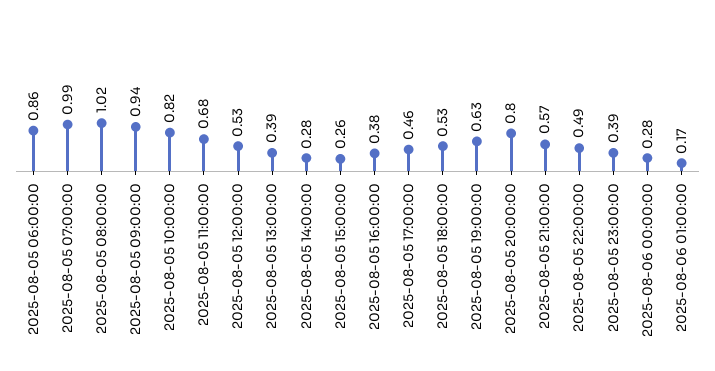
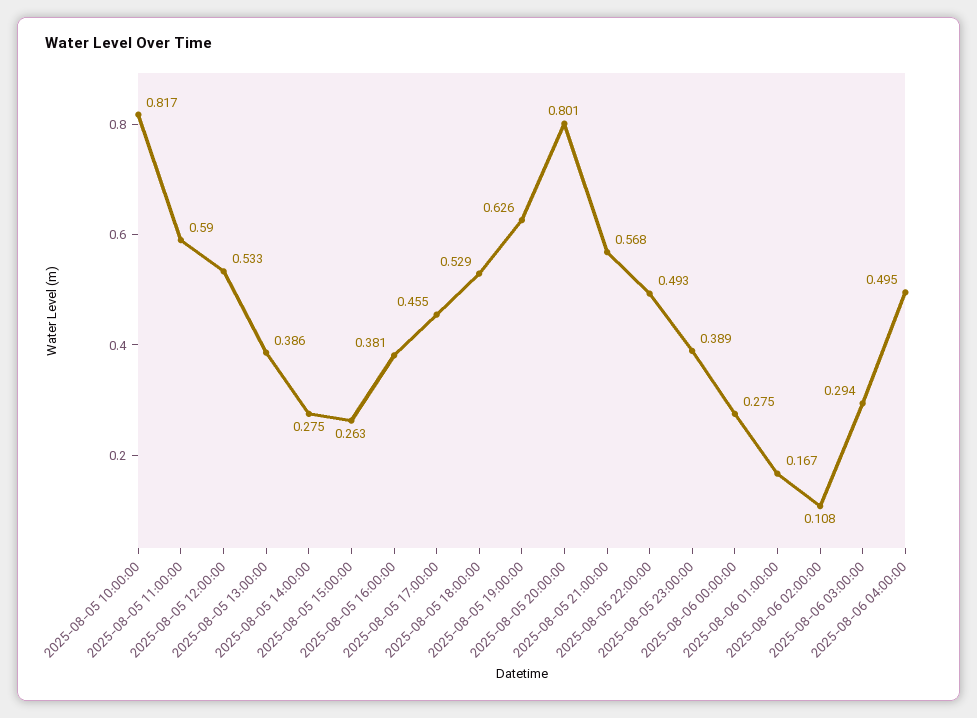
2025-08-05 06:00:00: 0.86 -> none
2025-08-05 07:00:00: 0.99 -> none
2025-08-05 08:00:00: 1.02 -> none
2025-08-05 09:00:00: 0.94 -> none
2025-08-05 11:00:00: 0.68 -> 0.59
2025-08-06 02:00:00: none -> 0.108
2025-08-06 03:00:00: none -> 0.294
2025-08-06 04:00:00: none -> 0.495

